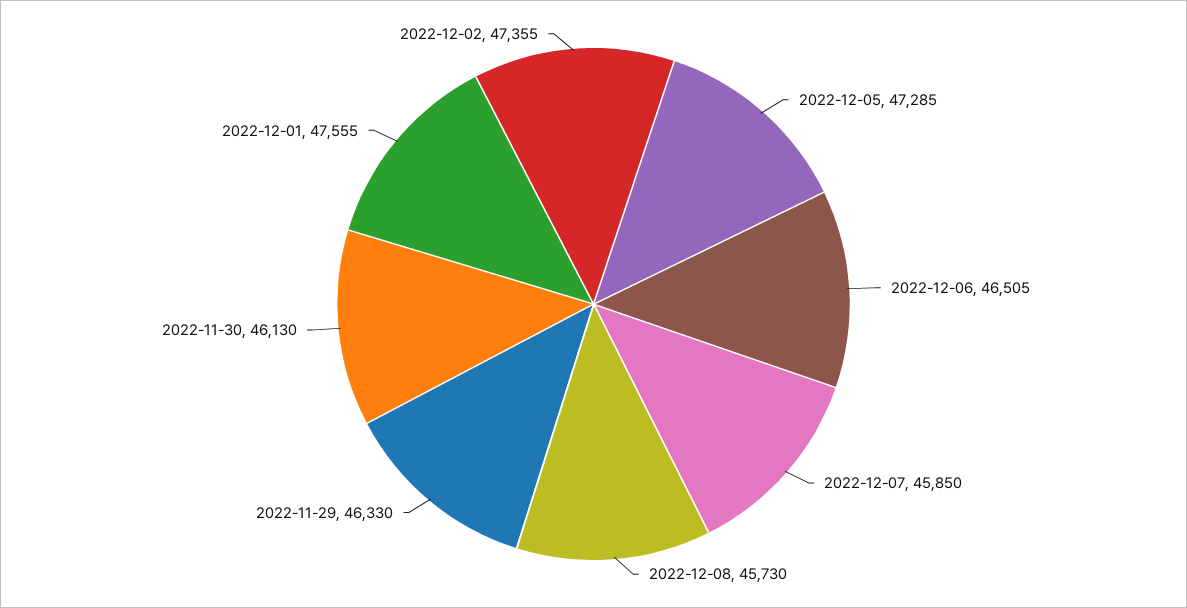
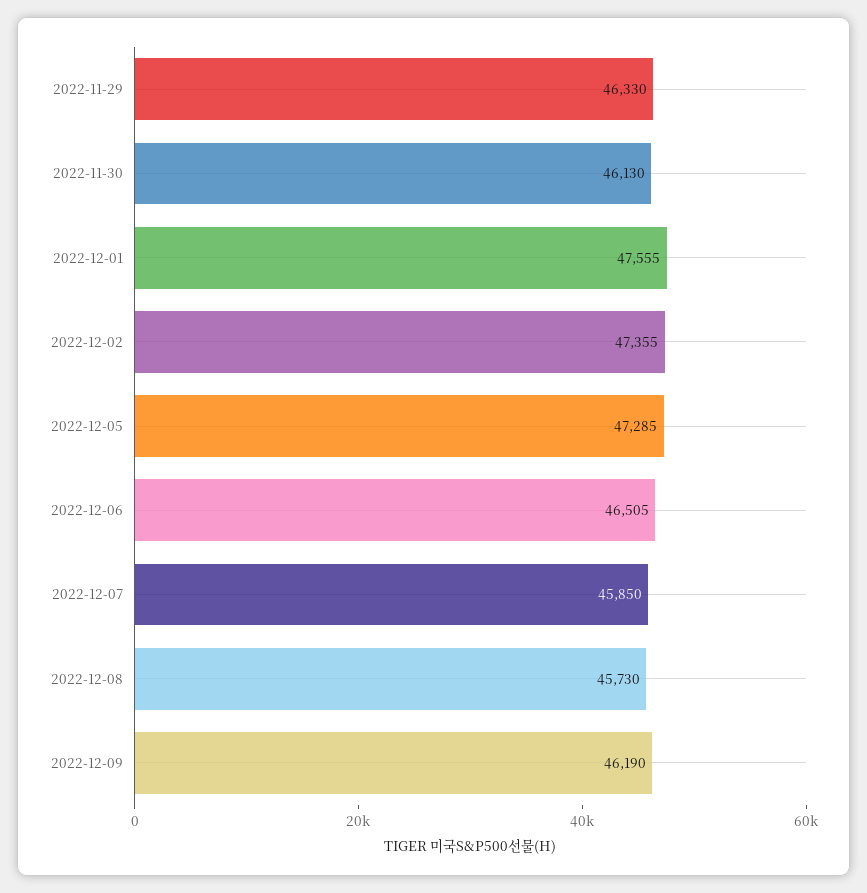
2022-12-09: none -> 46190

